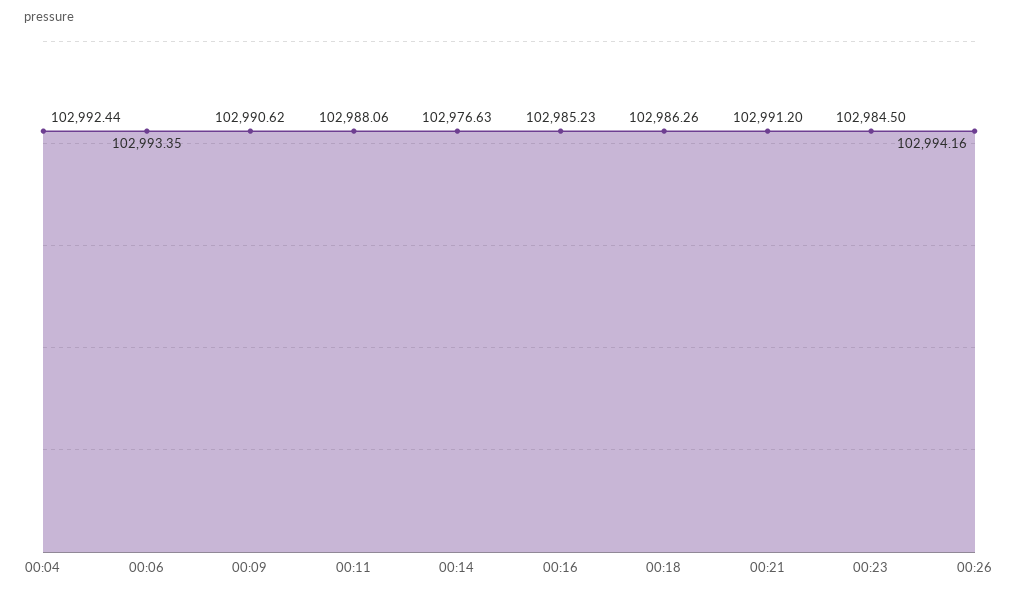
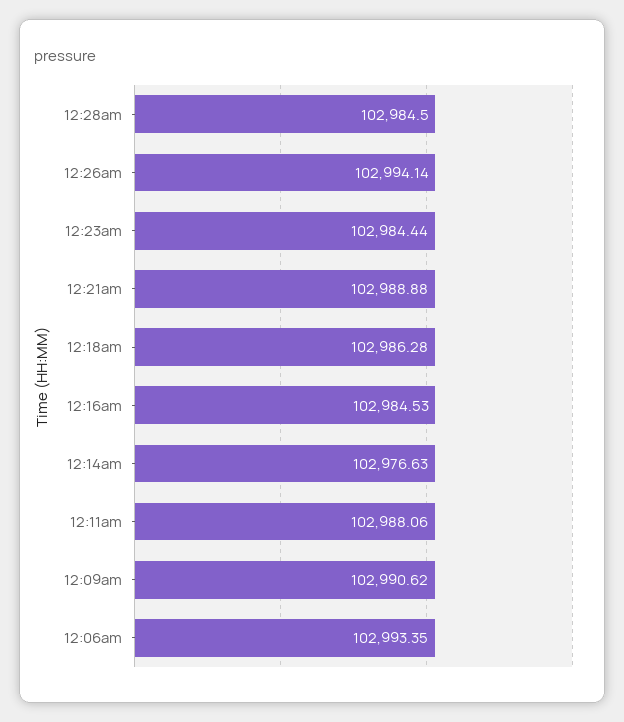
00:04: 102992.44 -> none
00:16: 102985.23 -> 102984.53
00:18: 102986.26 -> 102986.28
00:21: 102991.2 -> 102988.88
00:23: 102984.5 -> 102984.44
00:26: 102994.16 -> 102994.14
12:28am: none -> 102984.5

